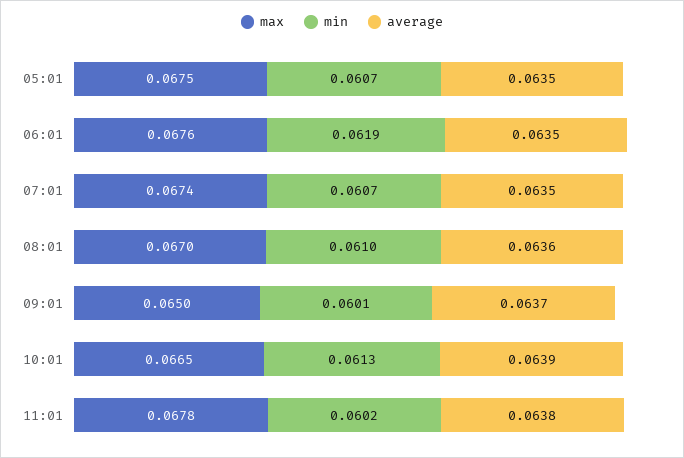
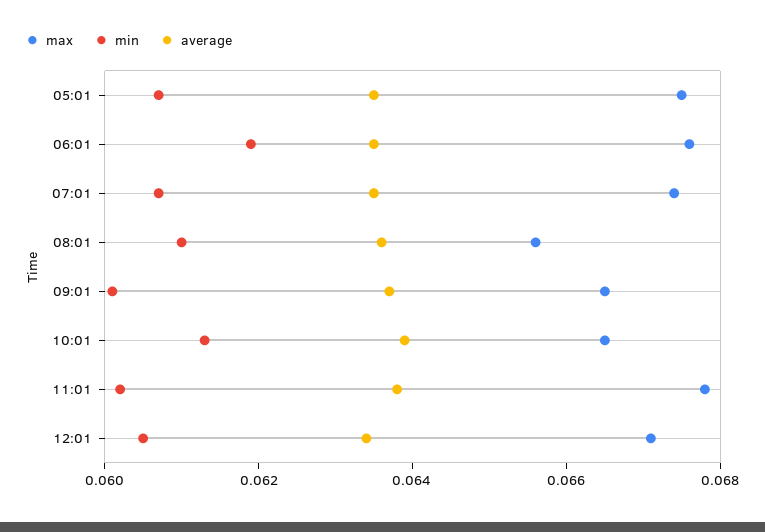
max, 08:01: 0.067 -> 0.0655
max, 09:01: 0.065 -> 0.0665
max, 12:01: none -> 0.067
min, 12:01: none -> 0.0605
average, 12:01: none -> 0.0635

